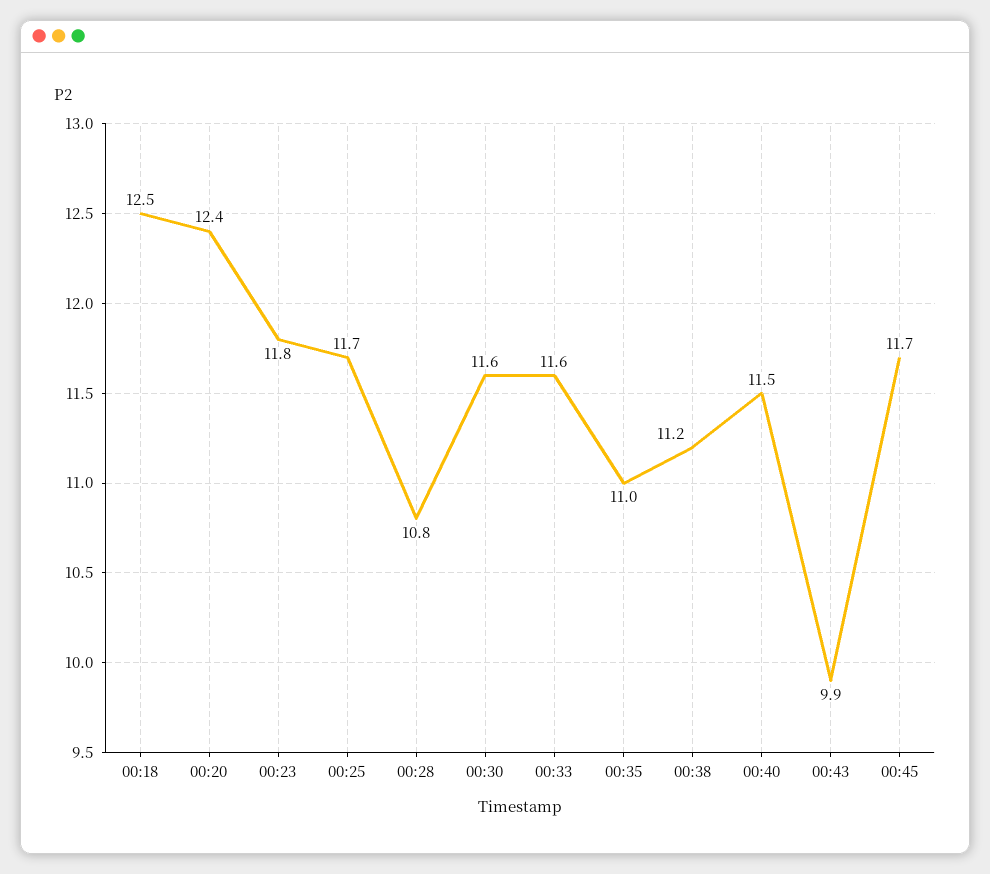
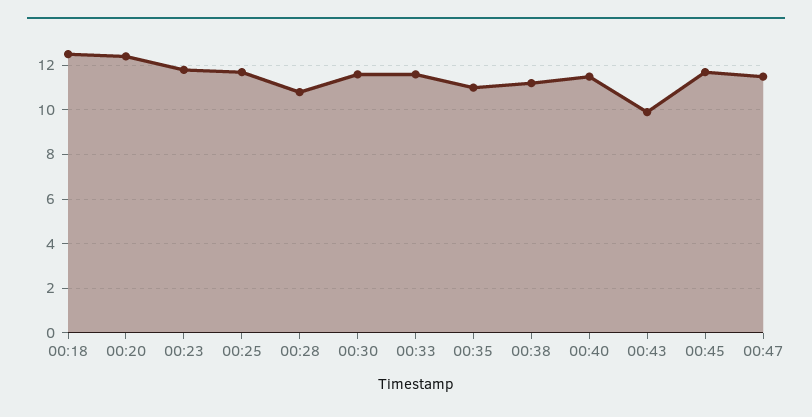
00:47: none -> 11.5

